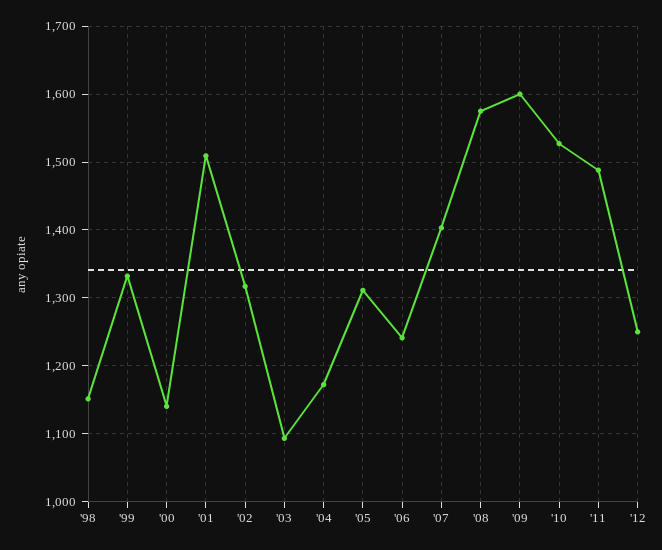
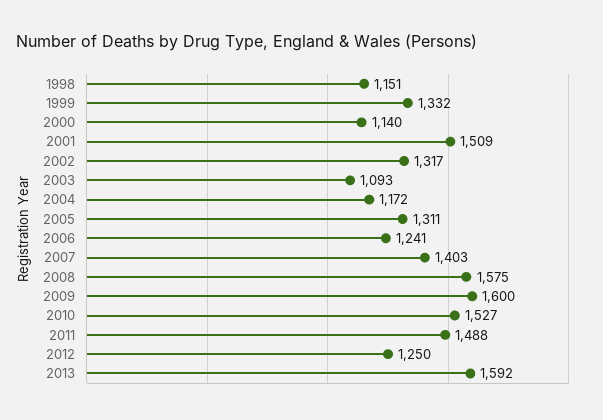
2013: none -> 1592

